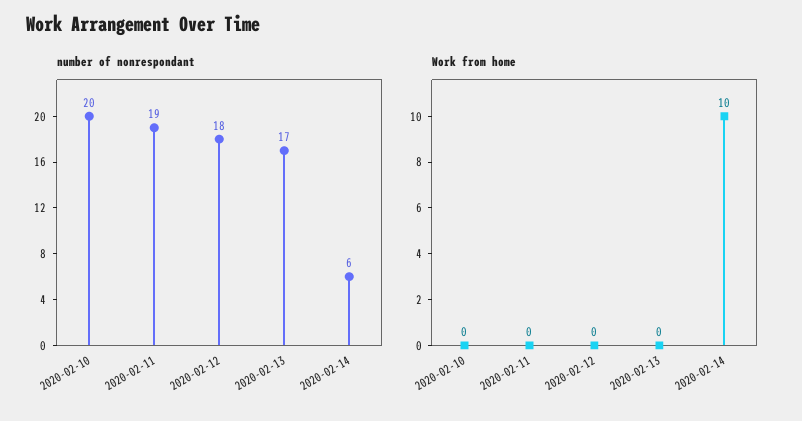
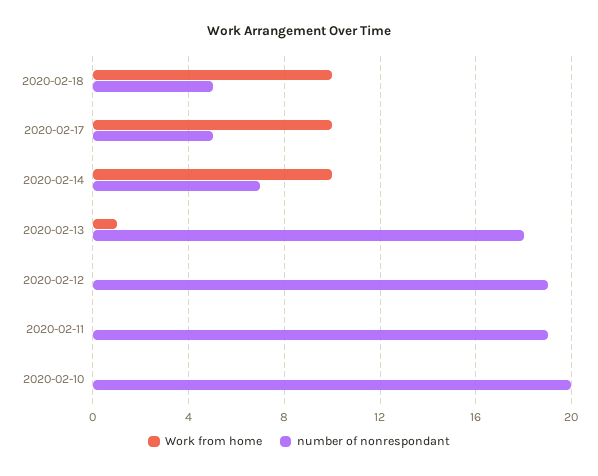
number of nonrespondant, 2020-02-12: 18 -> 19
number of nonrespondant, 2020-02-13: 17 -> 18
number of nonrespondant, 2020-02-14: 6 -> 7
Work from home, 2020-02-13: 0 -> 1
Work from home, 2020-02-18: none -> 10
number of nonrespondant, 2020-02-18: none -> 5
Work from home, 2020-02-17: none -> 10
number of nonrespondant, 2020-02-17: none -> 5

